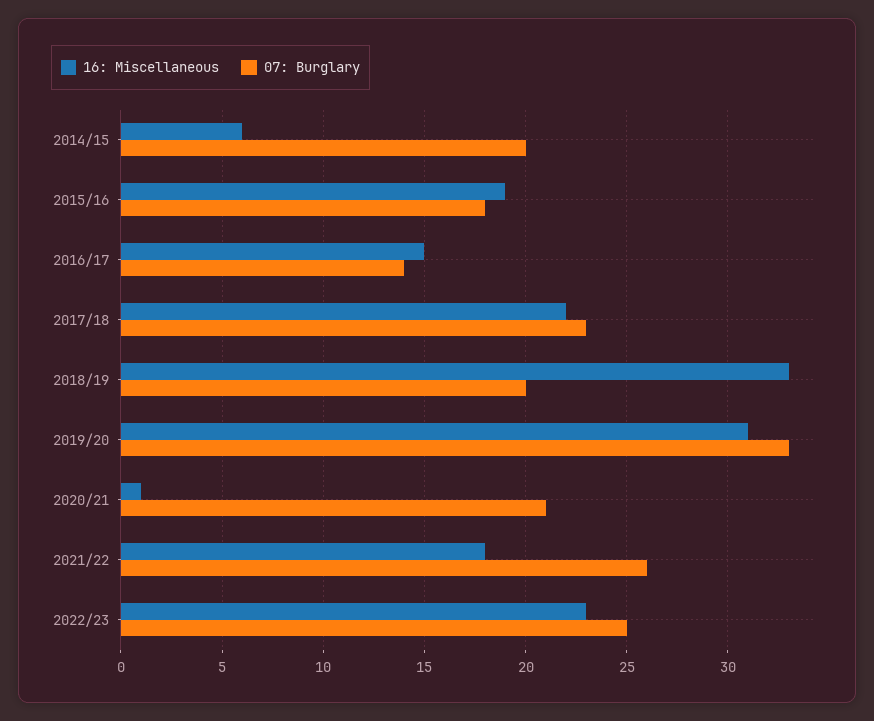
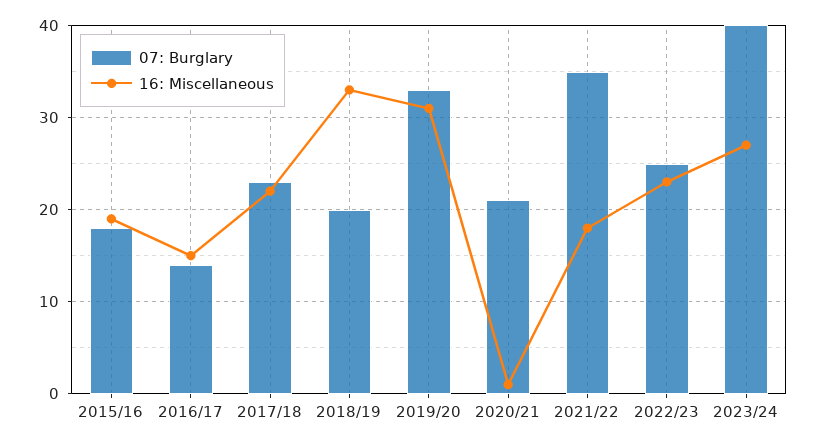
16: Miscellaneous, 2014/15: 6 -> none
07: Burglary, 2014/15: 20 -> none
07: Burglary, 2021/22: 26 -> 35
07: Burglary, 2023/24: none -> 40
16: Miscellaneous, 2023/24: none -> 27

